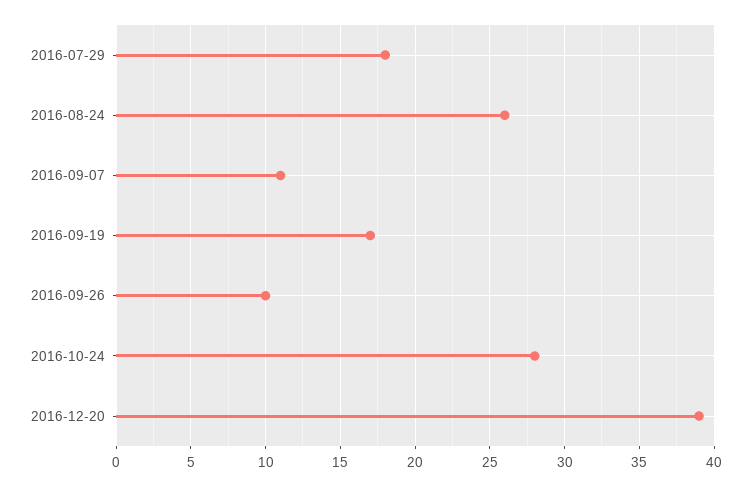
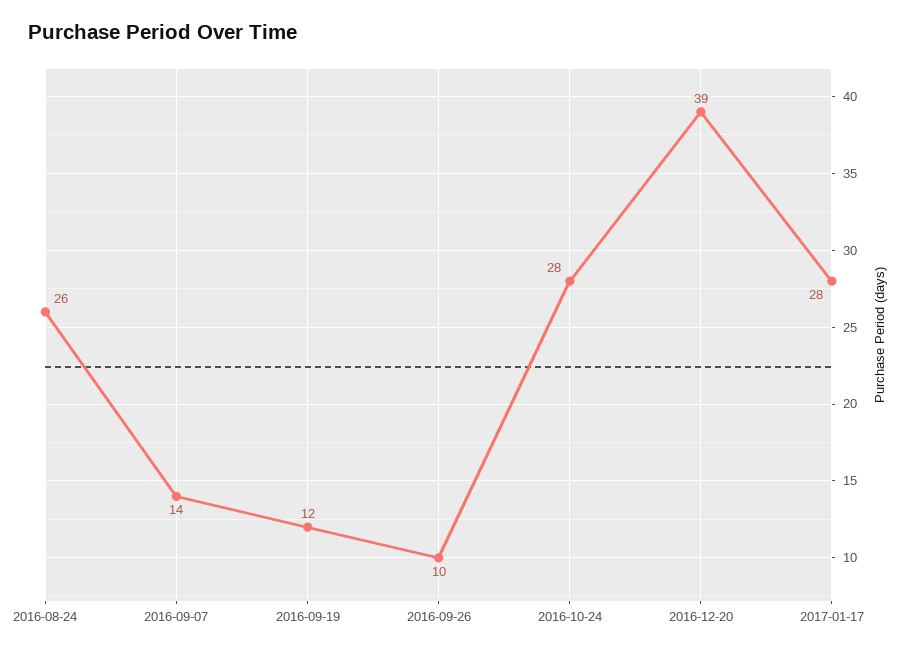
2016-07-29: 18 -> none
2016-09-07: 11 -> 14
2016-09-19: 17 -> 12
2017-01-17: none -> 28

